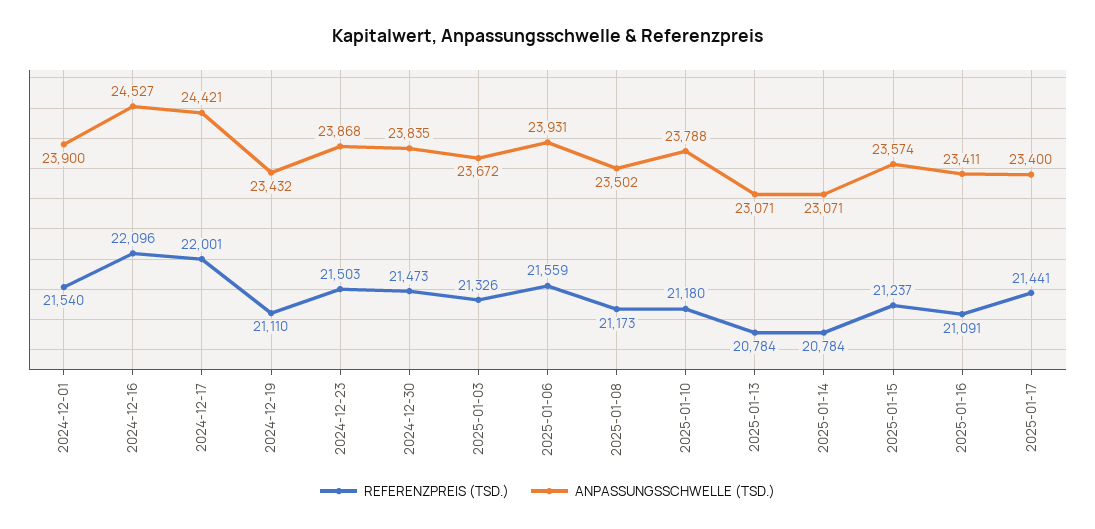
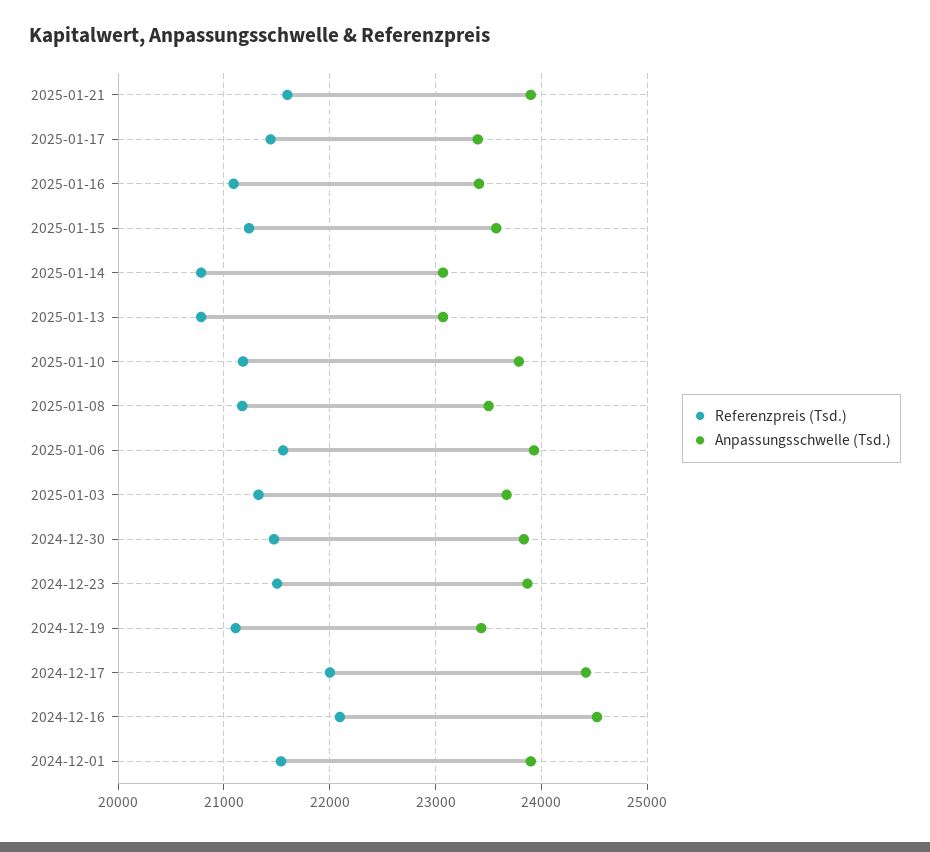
REFERENZPREIS (TSD.), 2025-01-21: none -> 21600
ANPASSUNGSSCHWELLE (TSD.), 2025-01-21: none -> 23900

